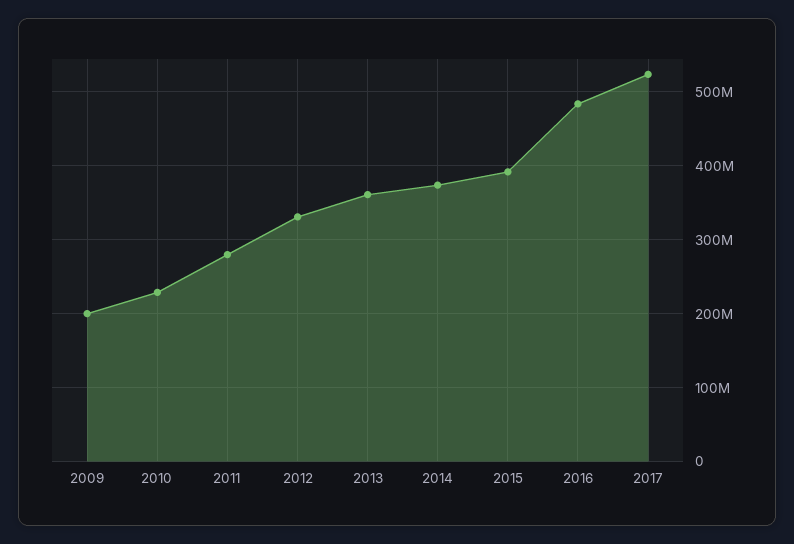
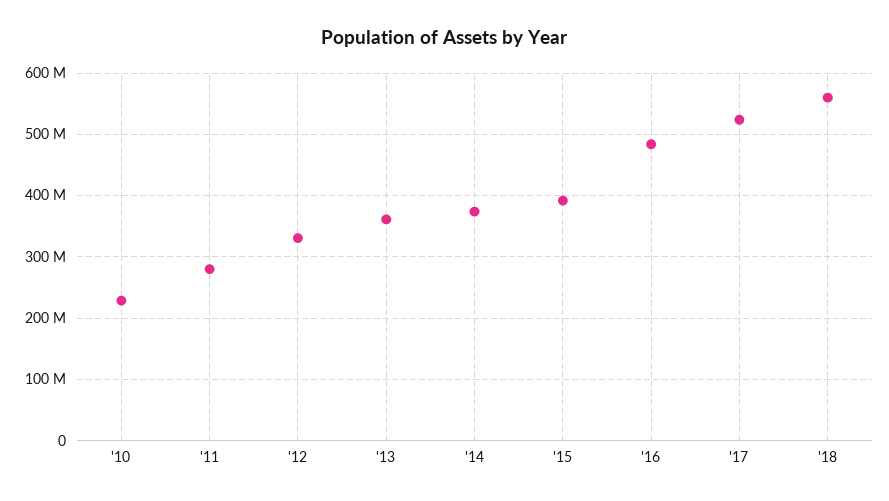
2009: 200000000 -> none
'18: none -> 560000000

